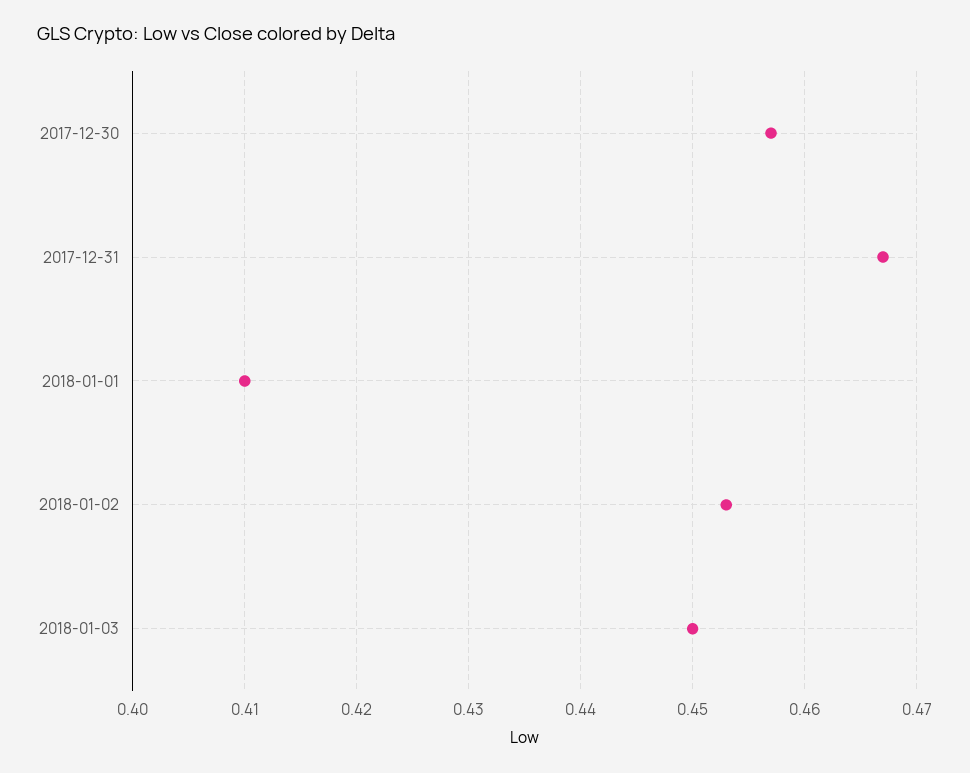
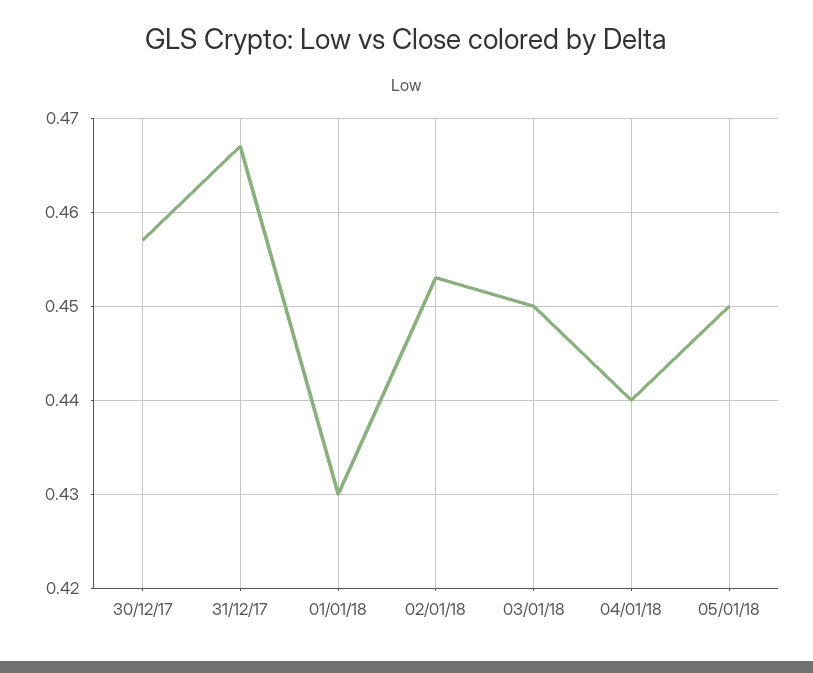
2018-01-01: 0.41 -> 0.43
04/01/18: none -> 0.44
05/01/18: none -> 0.45

